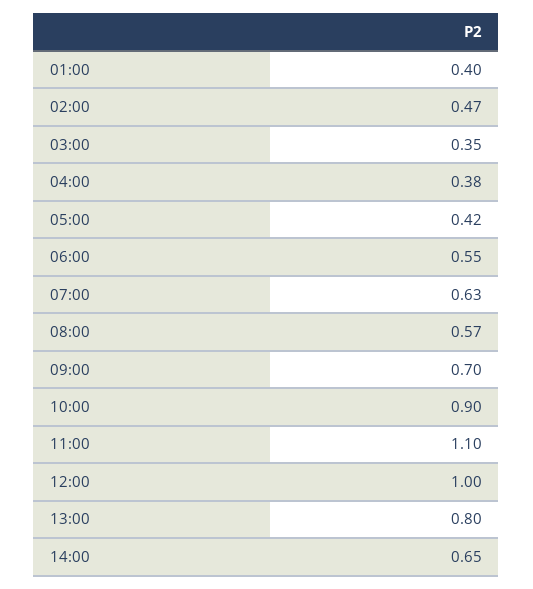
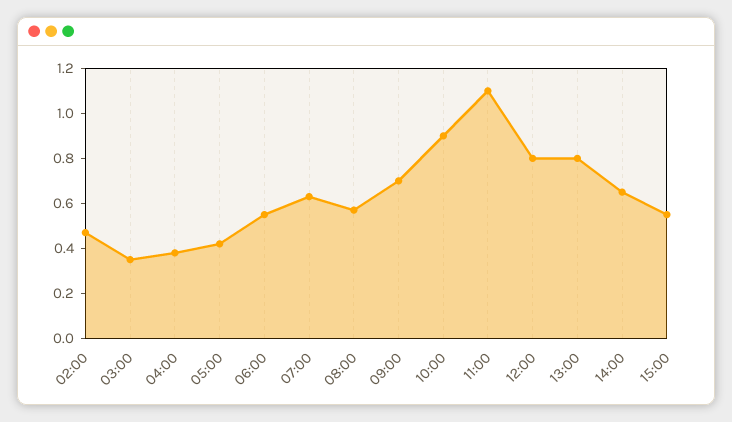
01:00: 0.4 -> none
12:00: 1 -> 0.8
15:00: none -> 0.55

